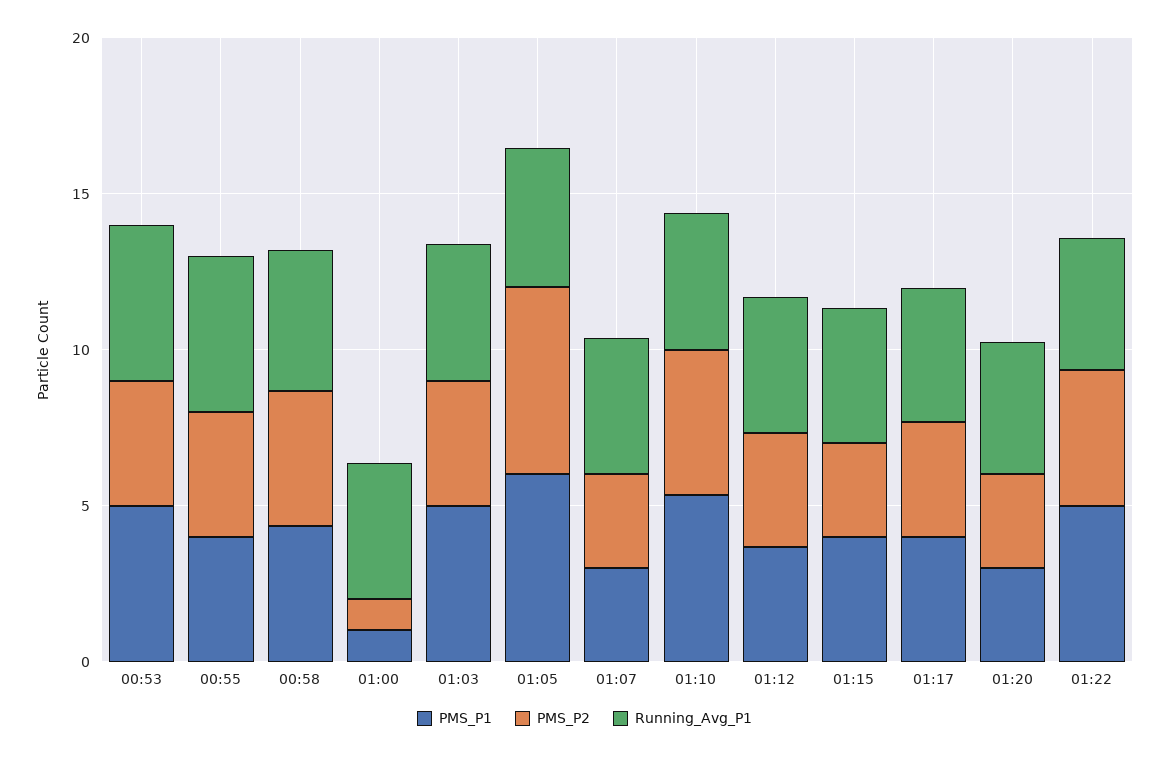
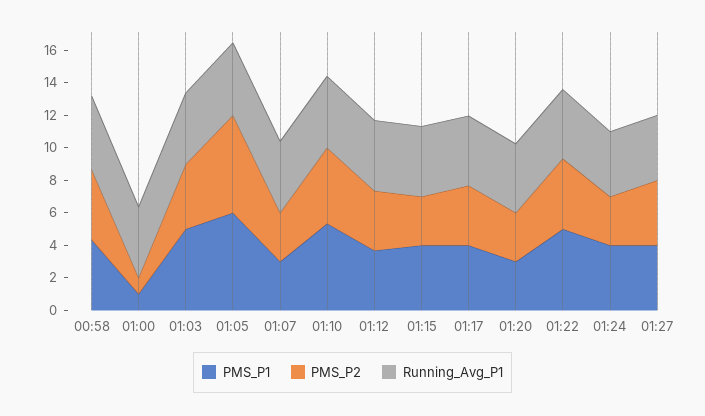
PMS_P1, 00:53: 5 -> none
PMS_P2, 00:53: 4 -> none
Running_Avg_P1, 00:53: 5 -> none
PMS_P1, 00:55: 4 -> none
PMS_P2, 00:55: 4 -> none
Running_Avg_P1, 00:55: 5 -> none
PMS_P1, 01:24: none -> 4
PMS_P2, 01:24: none -> 3
Running_Avg_P1, 01:24: none -> 4
PMS_P1, 01:27: none -> 4
PMS_P2, 01:27: none -> 4
Running_Avg_P1, 01:27: none -> 4

